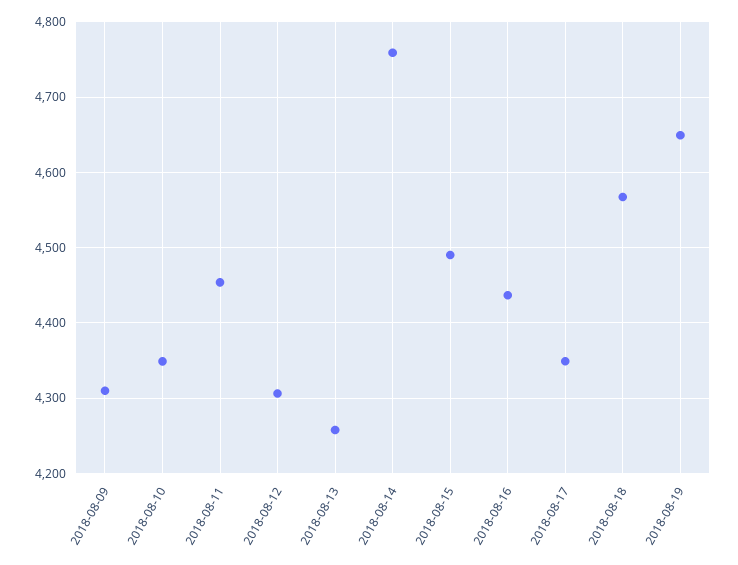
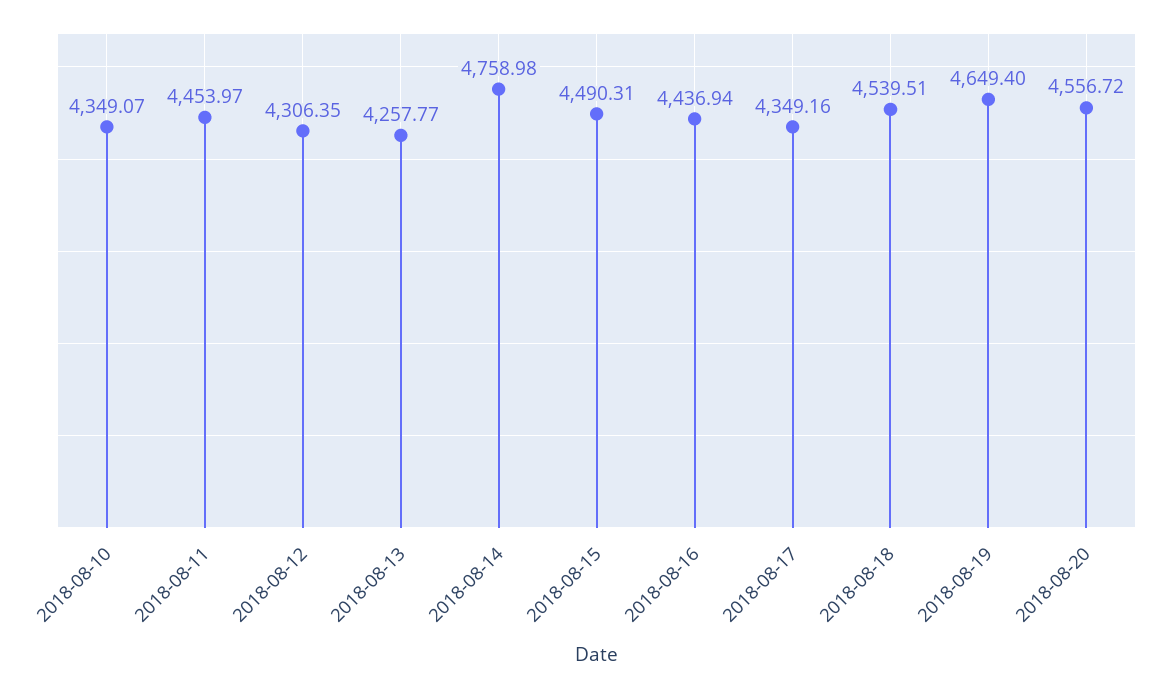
2018-08-09: 4310 -> none
2018-08-18: 4570 -> 4539.51
2018-08-20: none -> 4556.72

